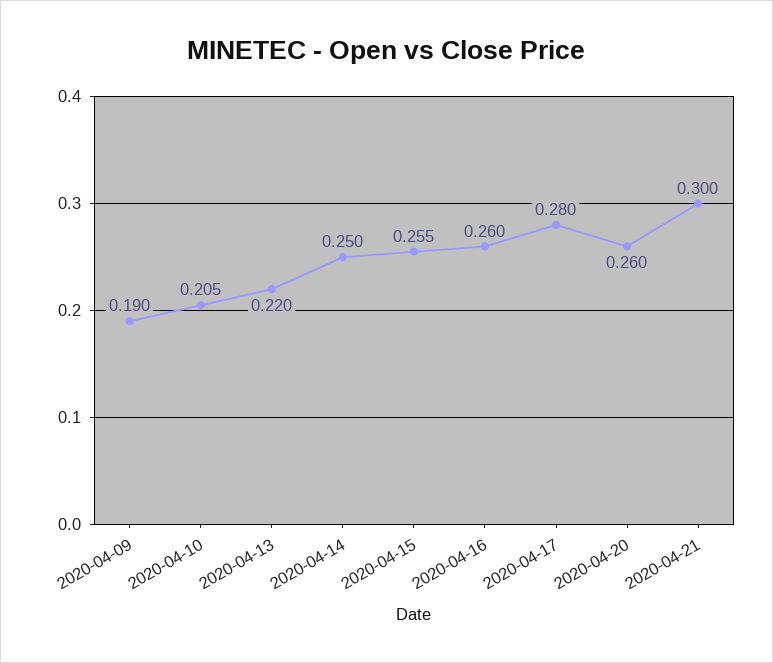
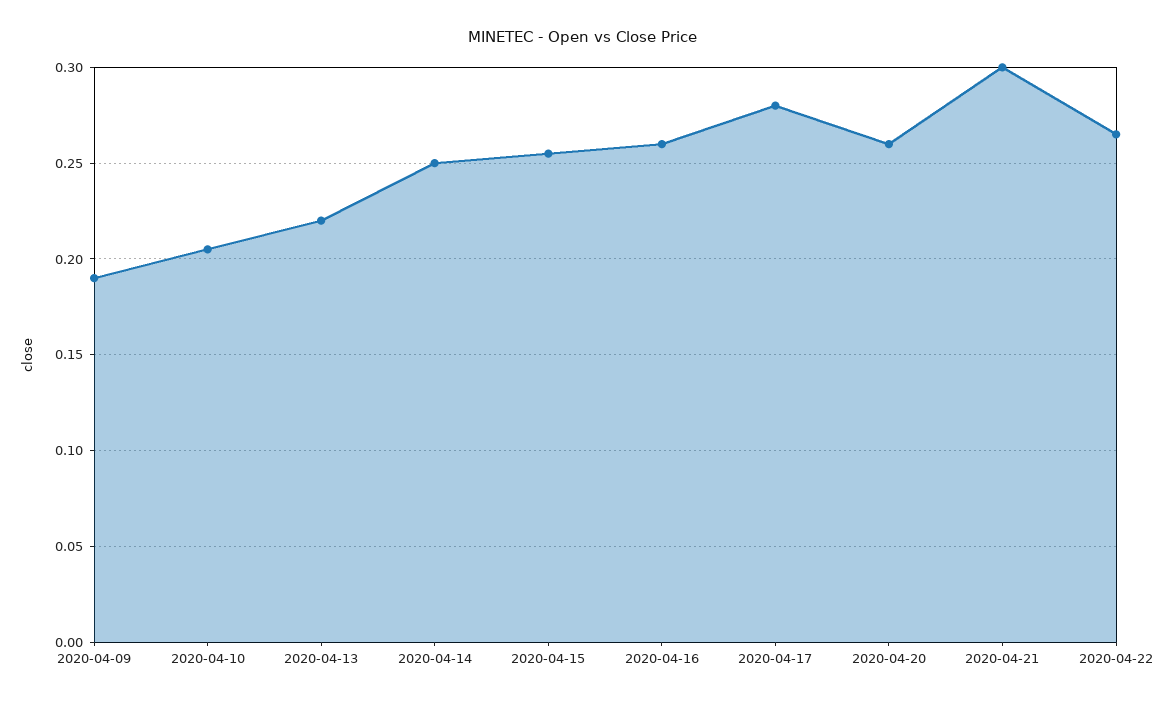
2020-04-22: none -> 0.265

